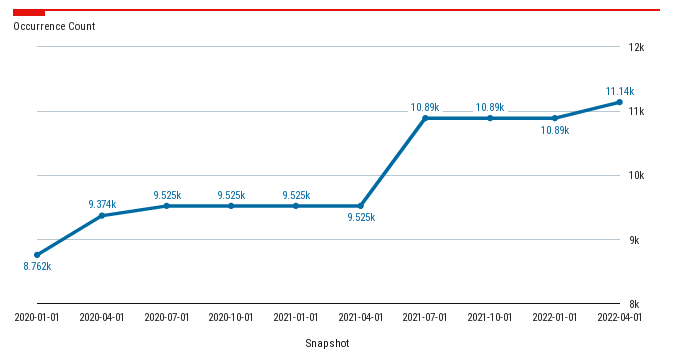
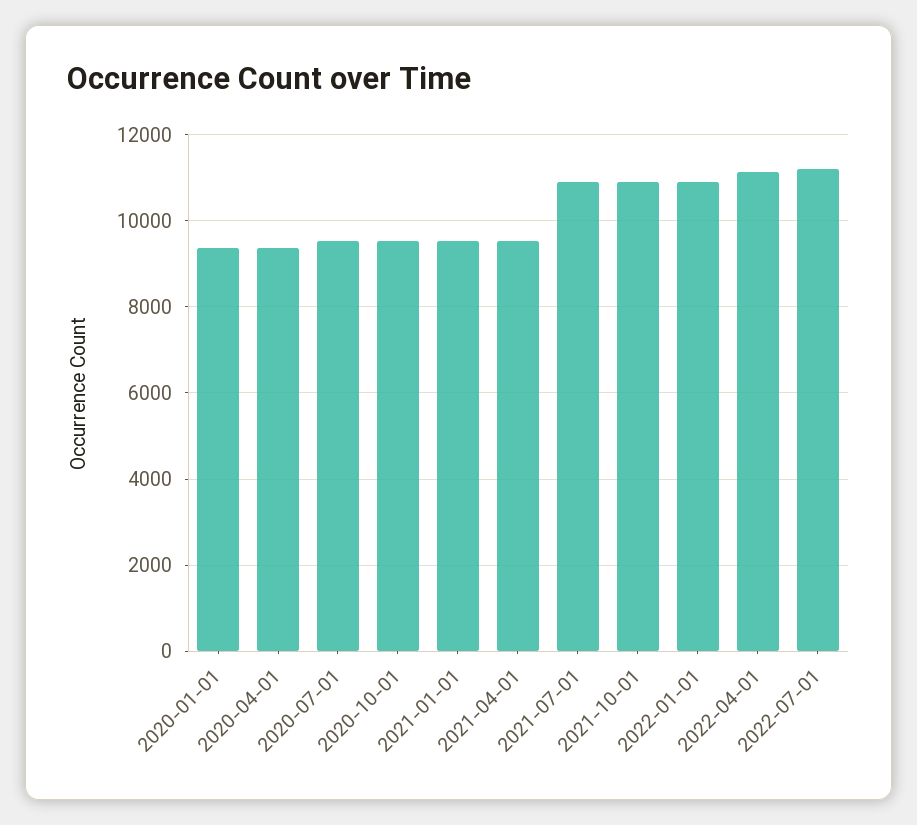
2020-01-01: 8762 -> 9400
2022-07-01: none -> 11200

